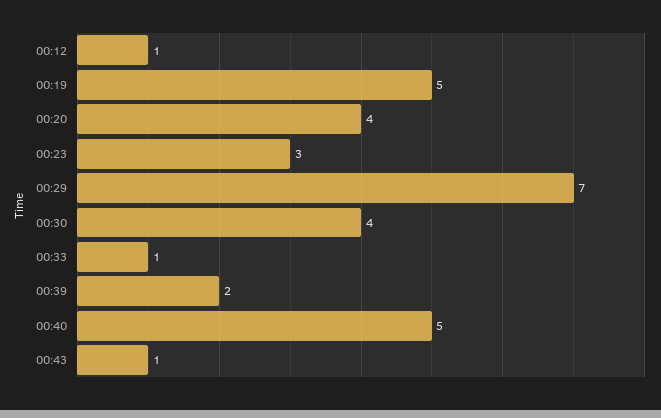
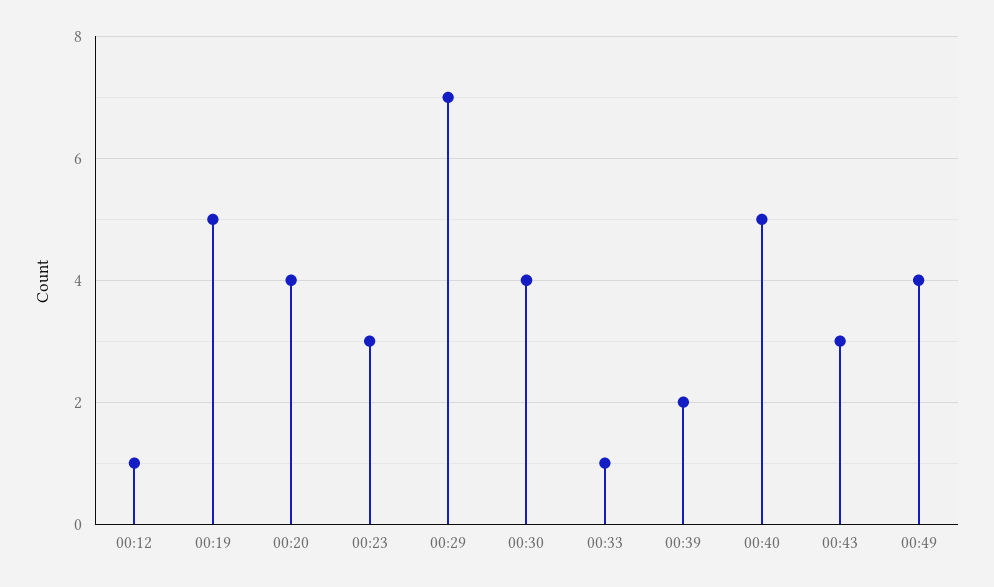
00:43: 1 -> 3
00:49: none -> 4

